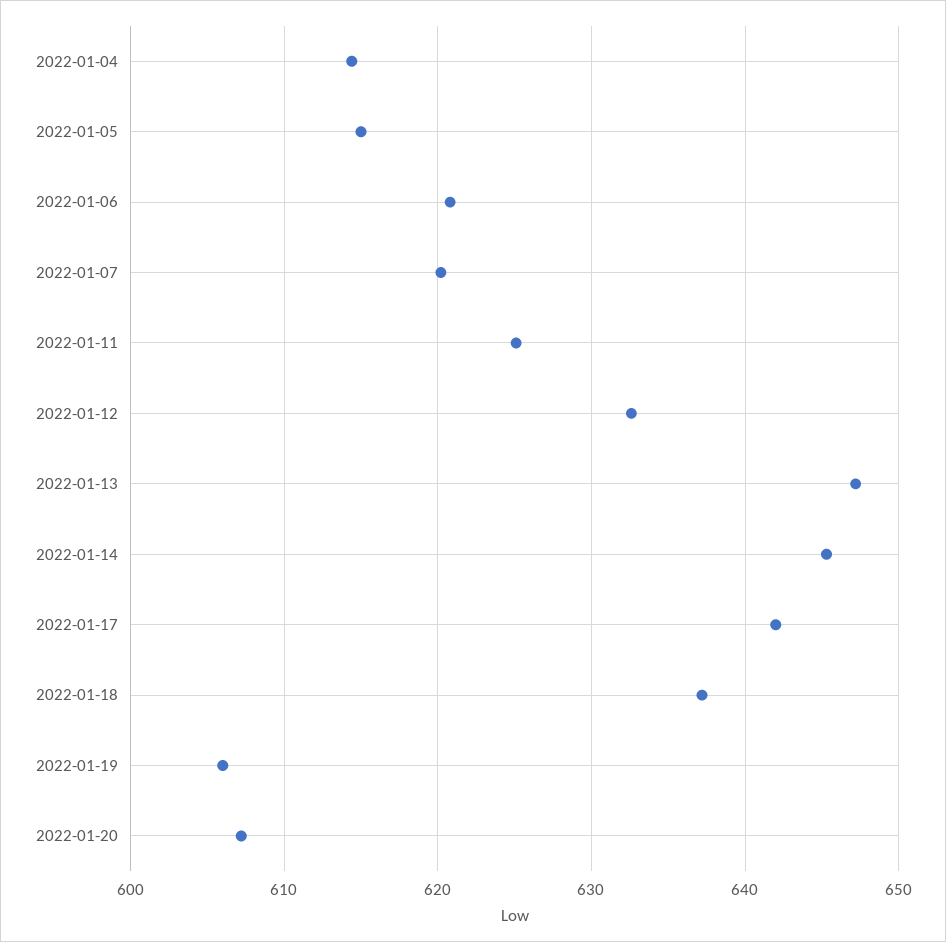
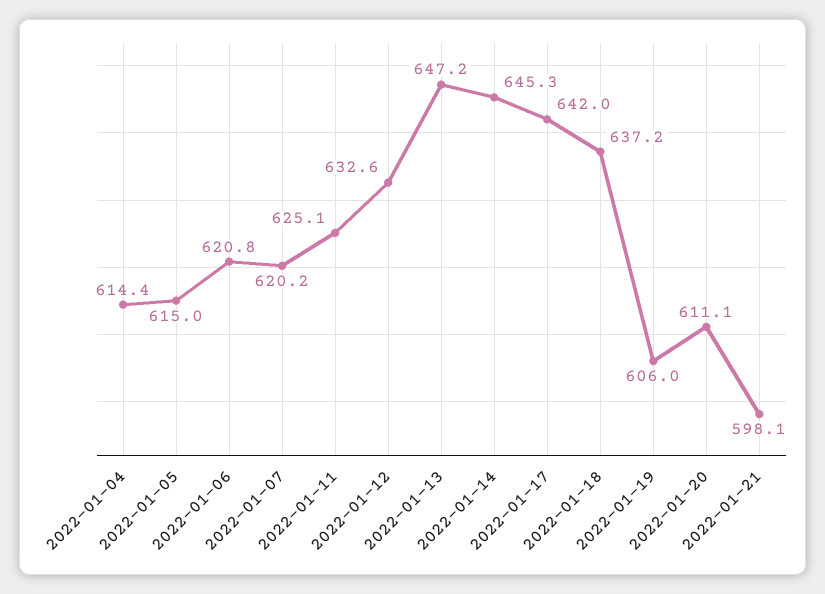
2022-01-20: 607 -> 611.1
2022-01-21: none -> 598.1

